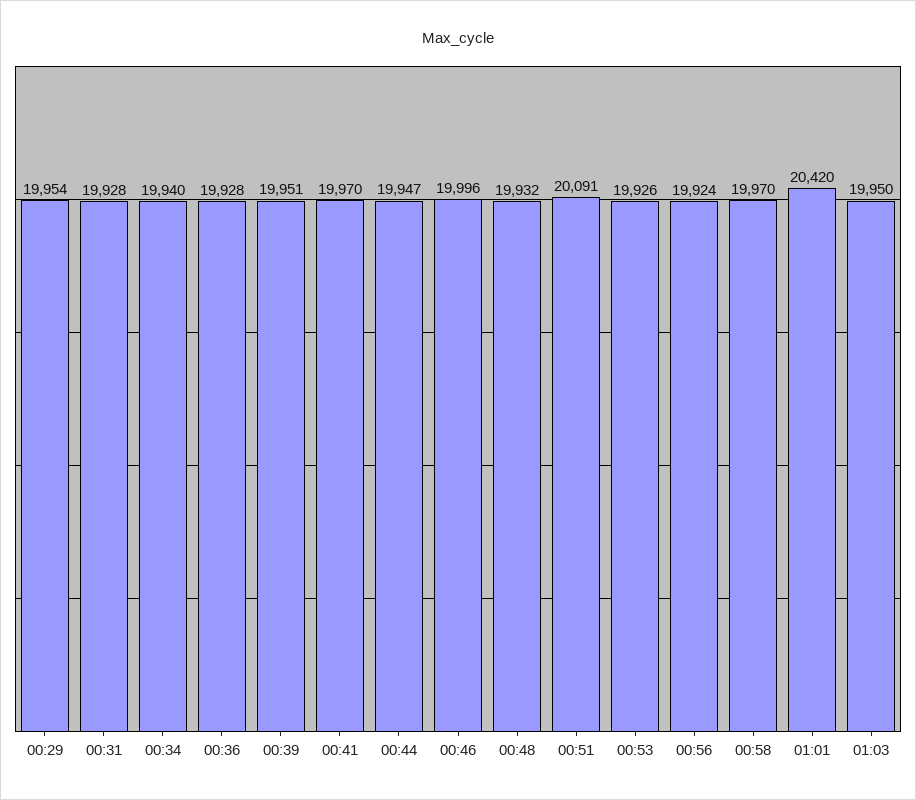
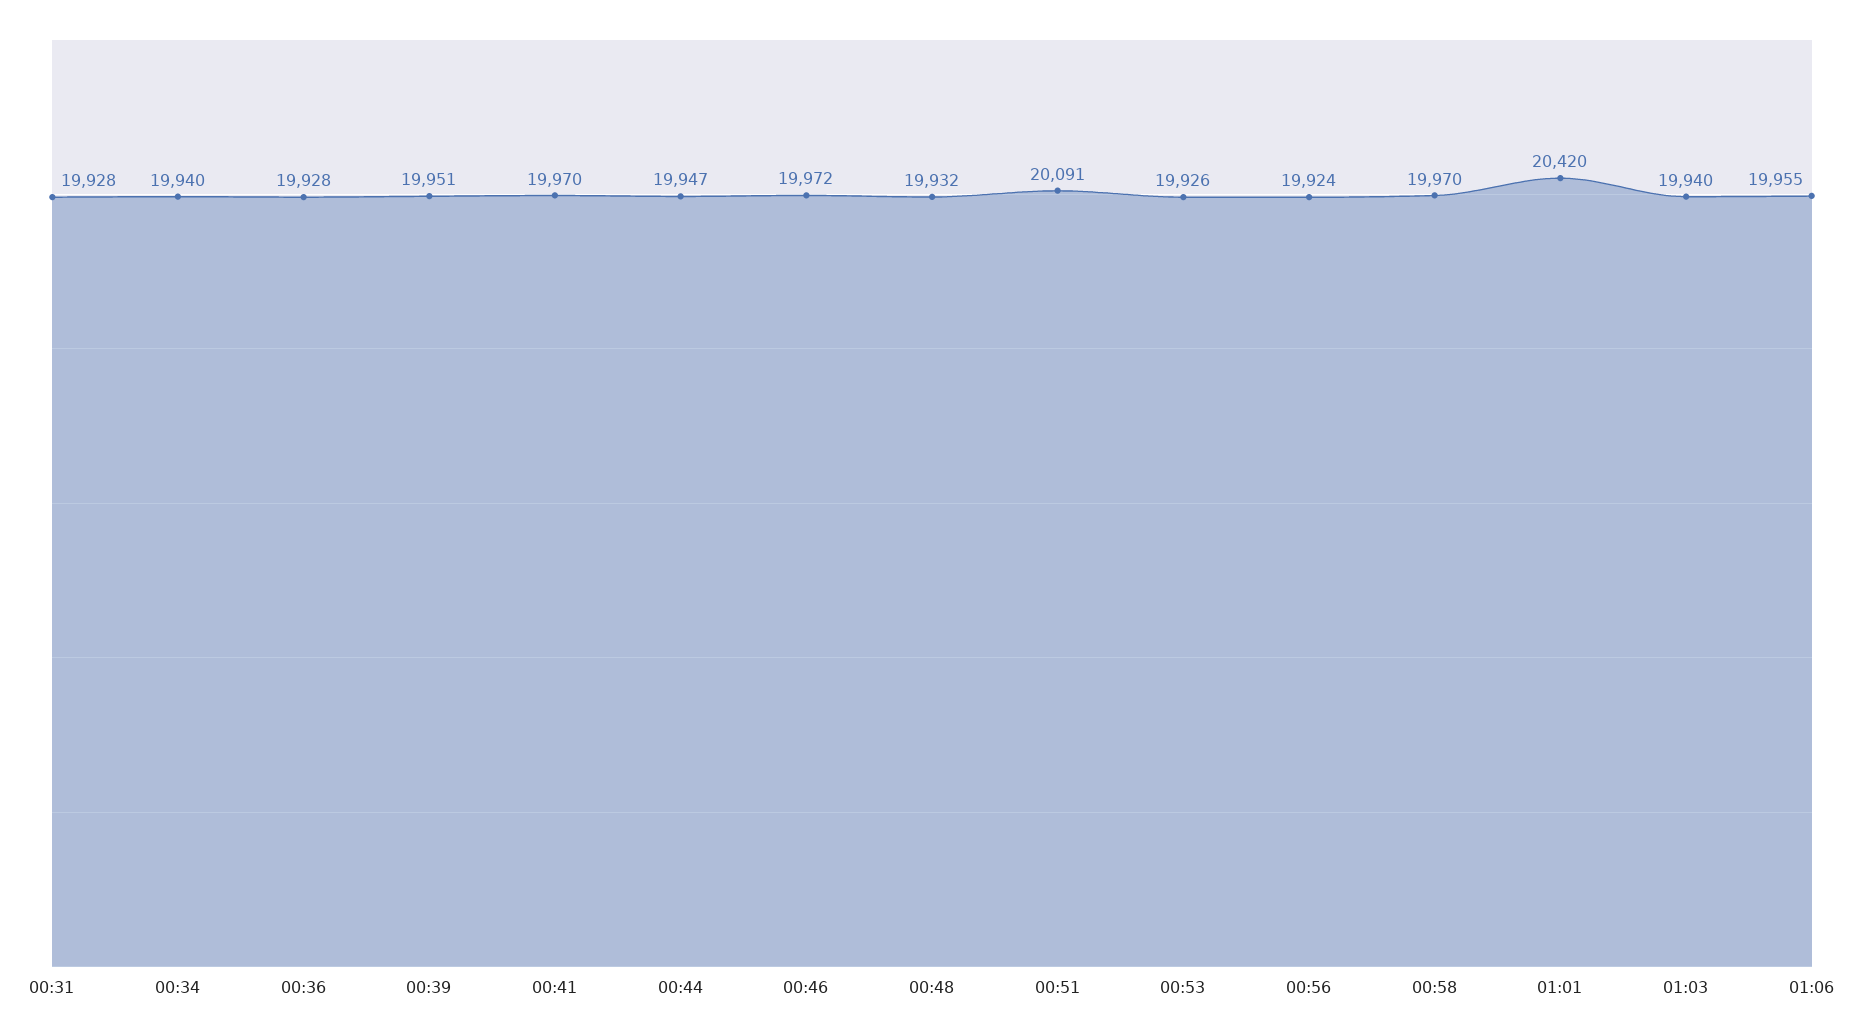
00:29: 19954 -> none
00:46: 19996 -> 19972
01:03: 19950 -> 19940
01:06: none -> 19955

